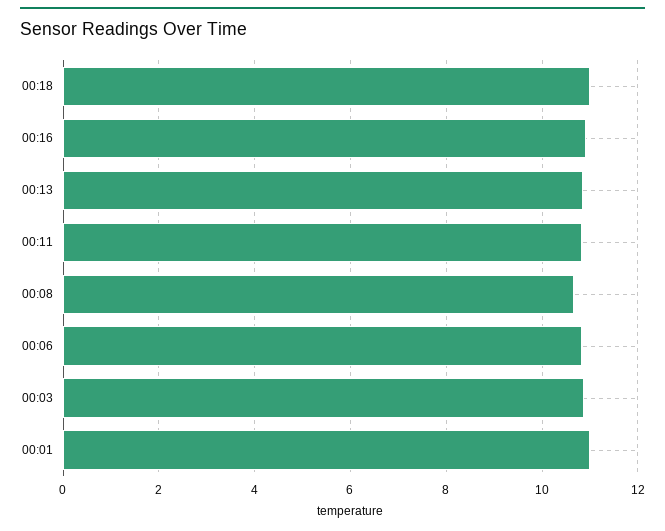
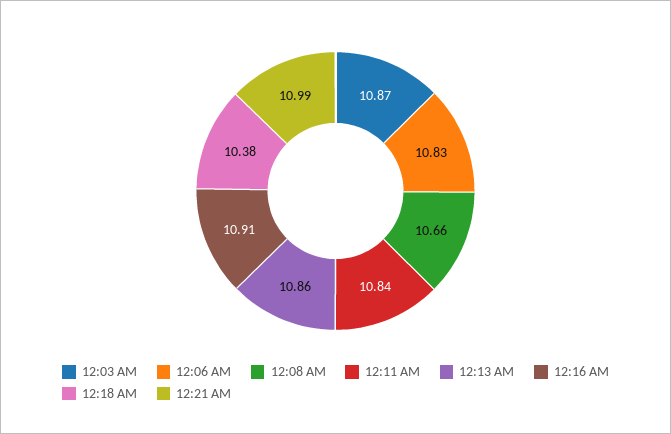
00:18: 11 -> 10.38
00:01: 11 -> none
12:21 AM: none -> 10.99

